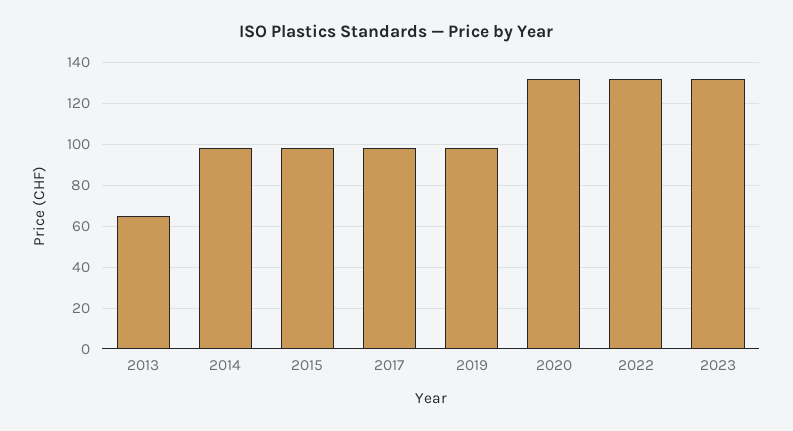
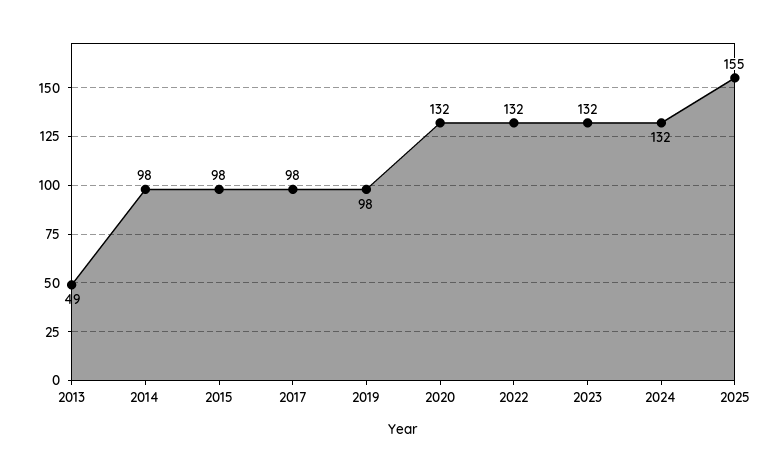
2013: 65 -> 49
2024: none -> 132
2025: none -> 155

